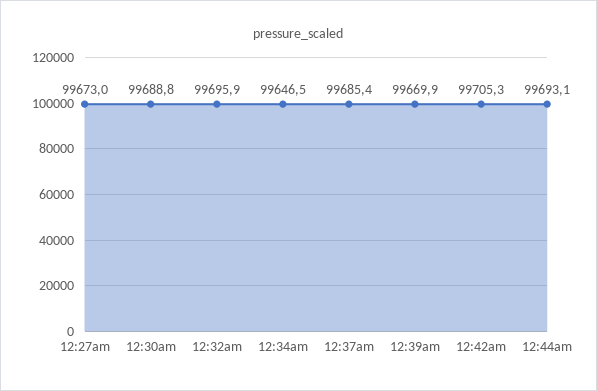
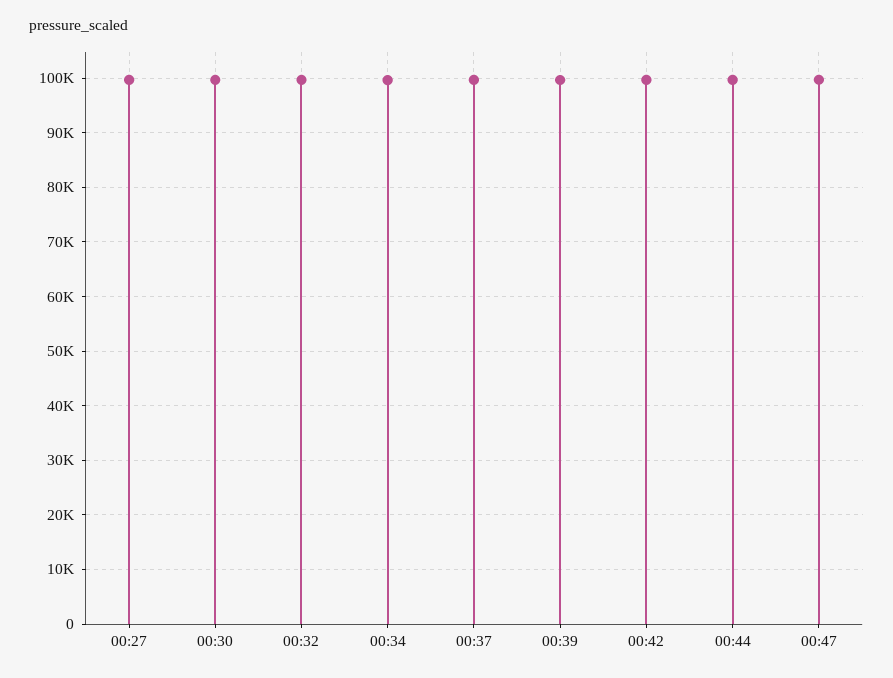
00:47: none -> 100000

